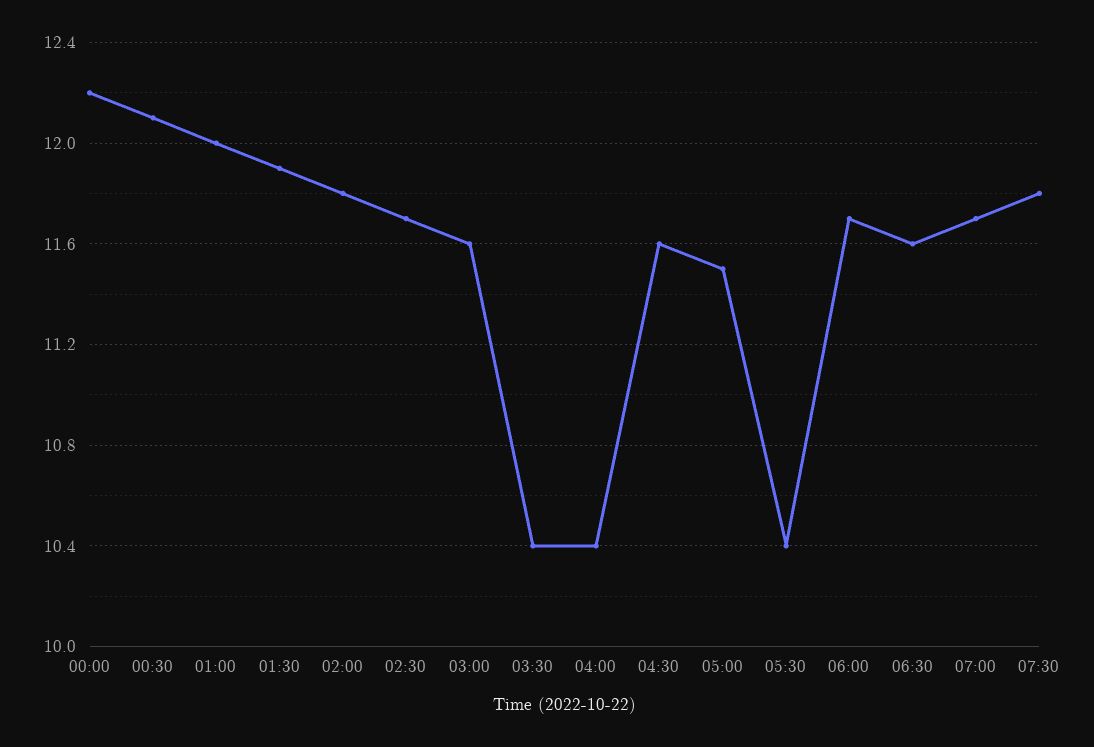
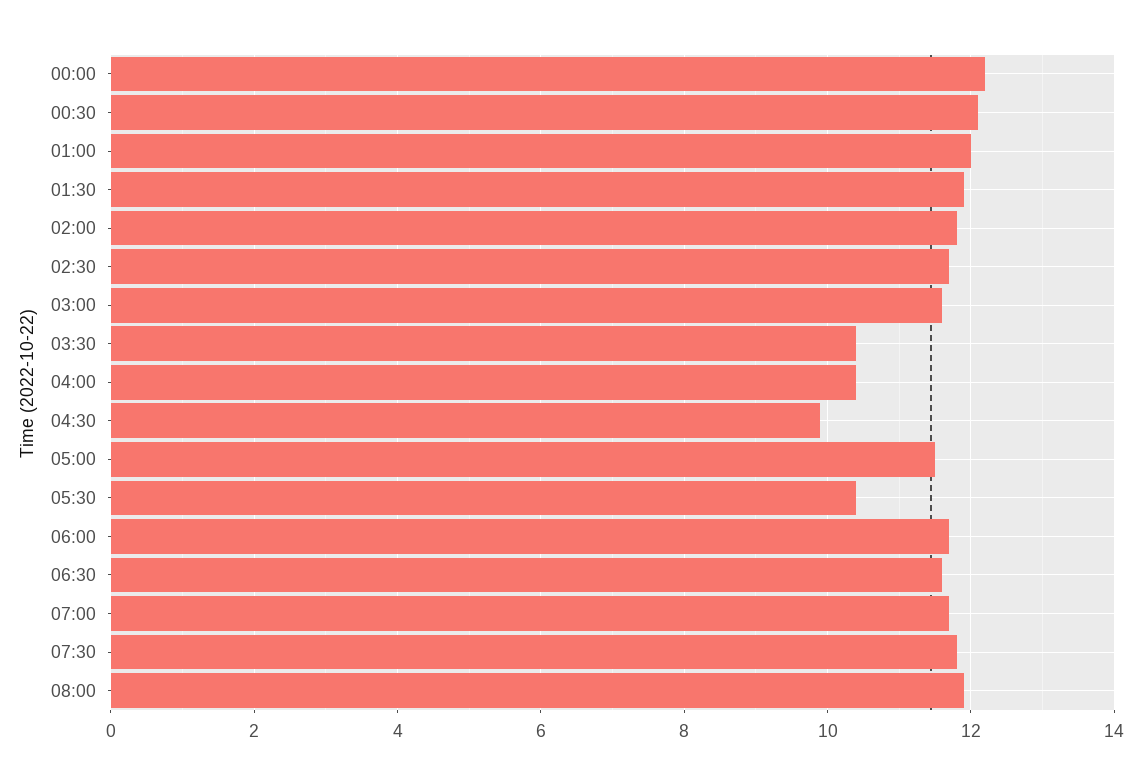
04:30: 11.6 -> 10
08:00: none -> 12

